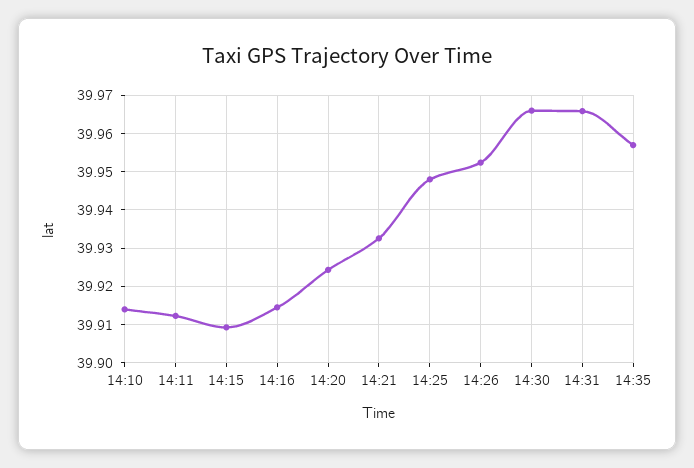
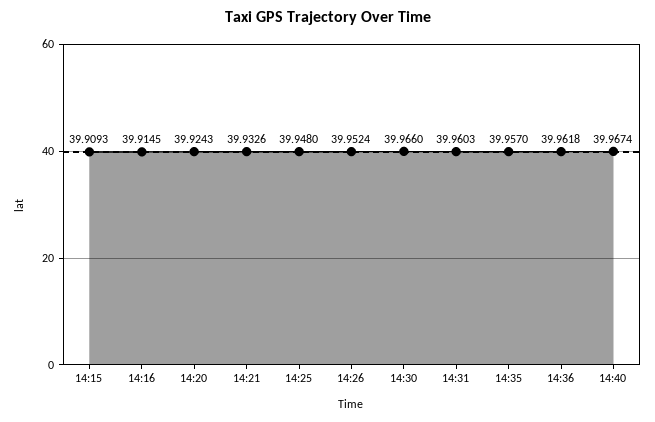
14:10: 39.914 -> none
14:11: 39.912 -> none
14:31: 39.966 -> 39.9603
14:36: none -> 39.9618
14:40: none -> 39.9674

